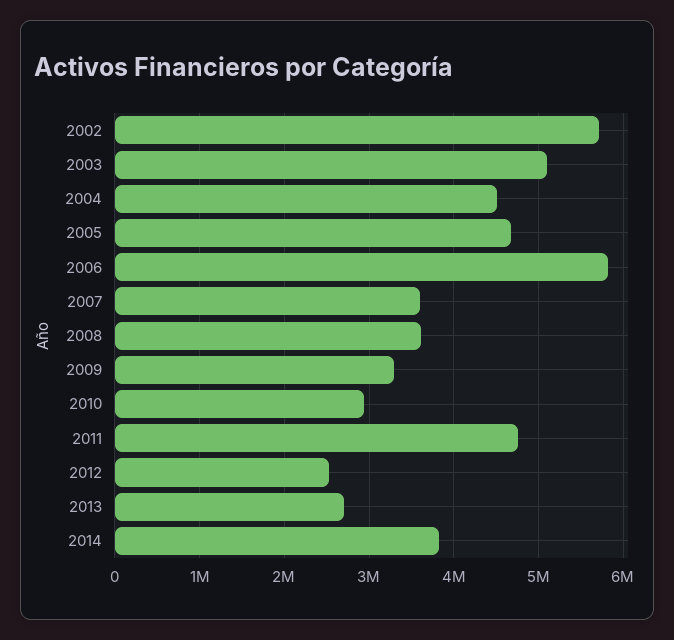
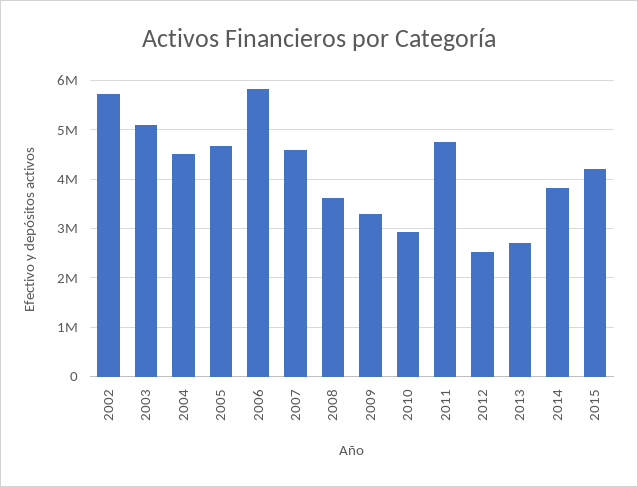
2007: 3600000 -> 4600000
2015: none -> 4200000

